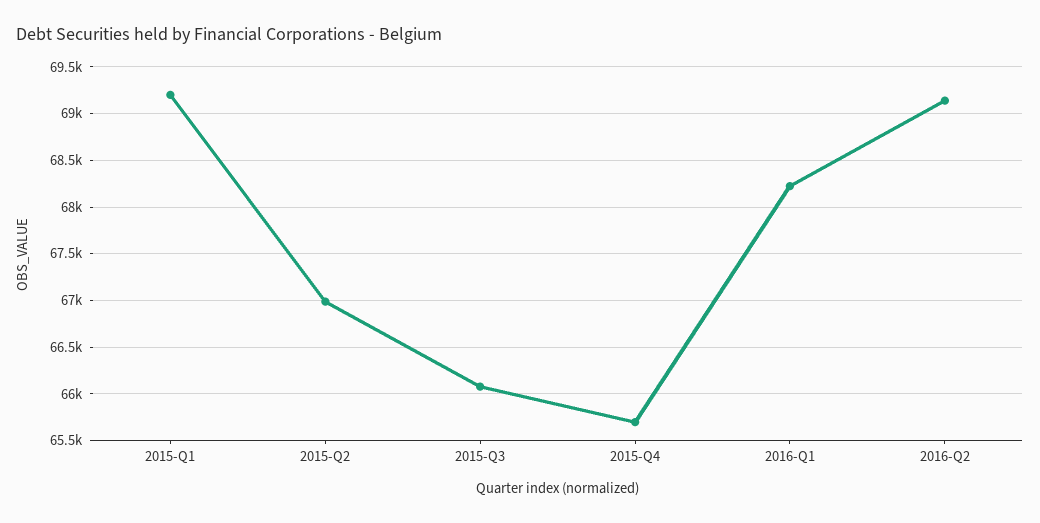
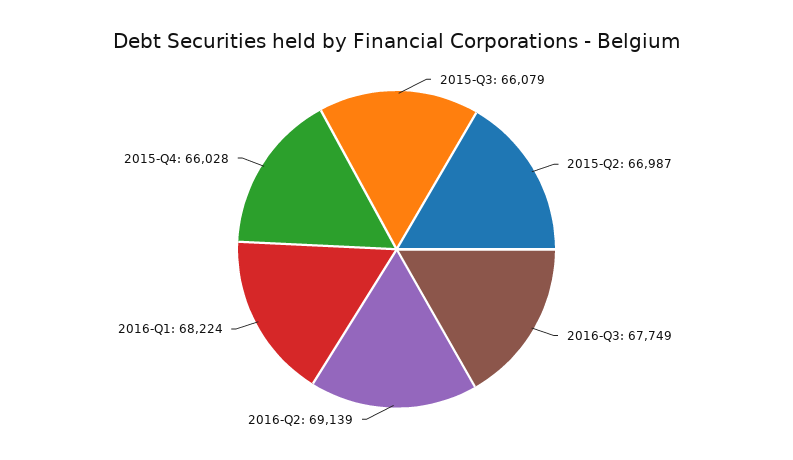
2015-Q1: 69200 -> none
2015-Q4: 65700 -> 66028
2016-Q3: none -> 67749

